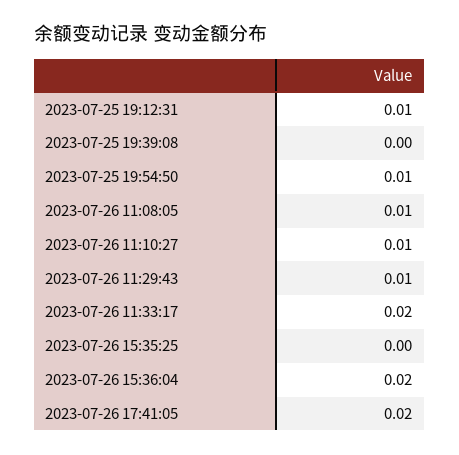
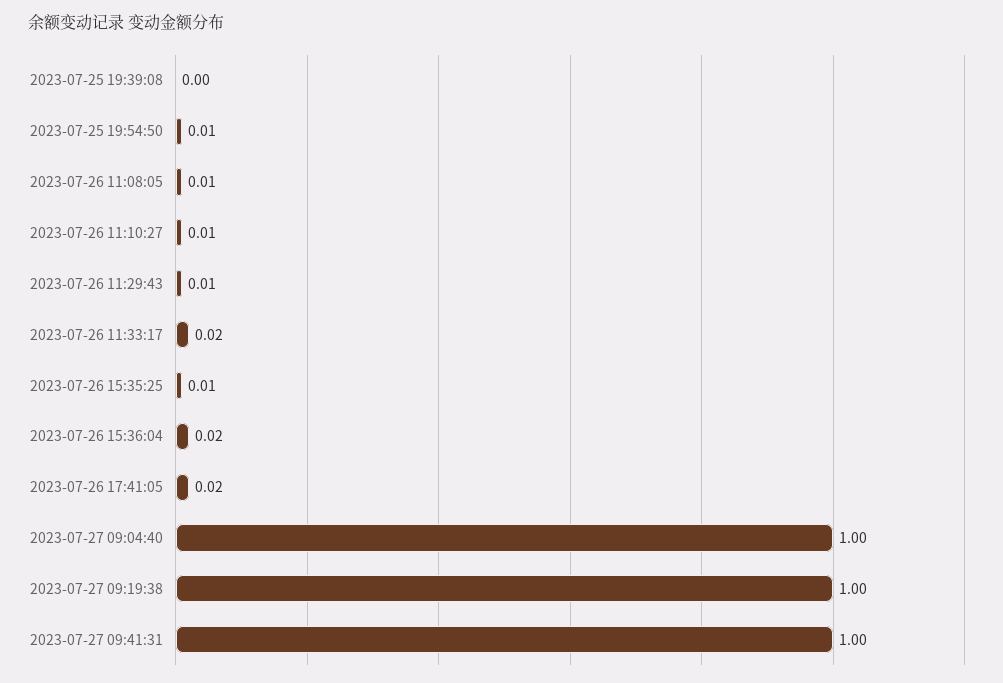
2023-07-25 19:12:31: 0.01 -> none
2023-07-26 15:35:25: 0 -> 0.01
2023-07-27 09:04:40: none -> 1
2023-07-27 09:19:38: none -> 1
2023-07-27 09:41:31: none -> 1

